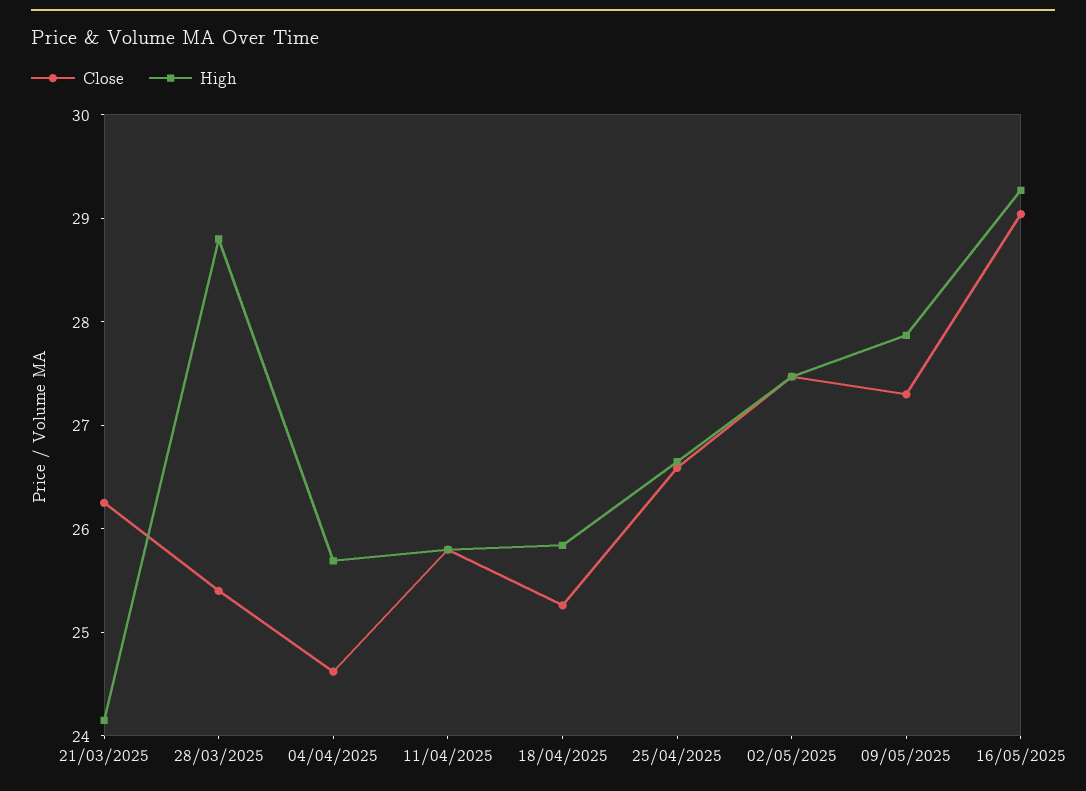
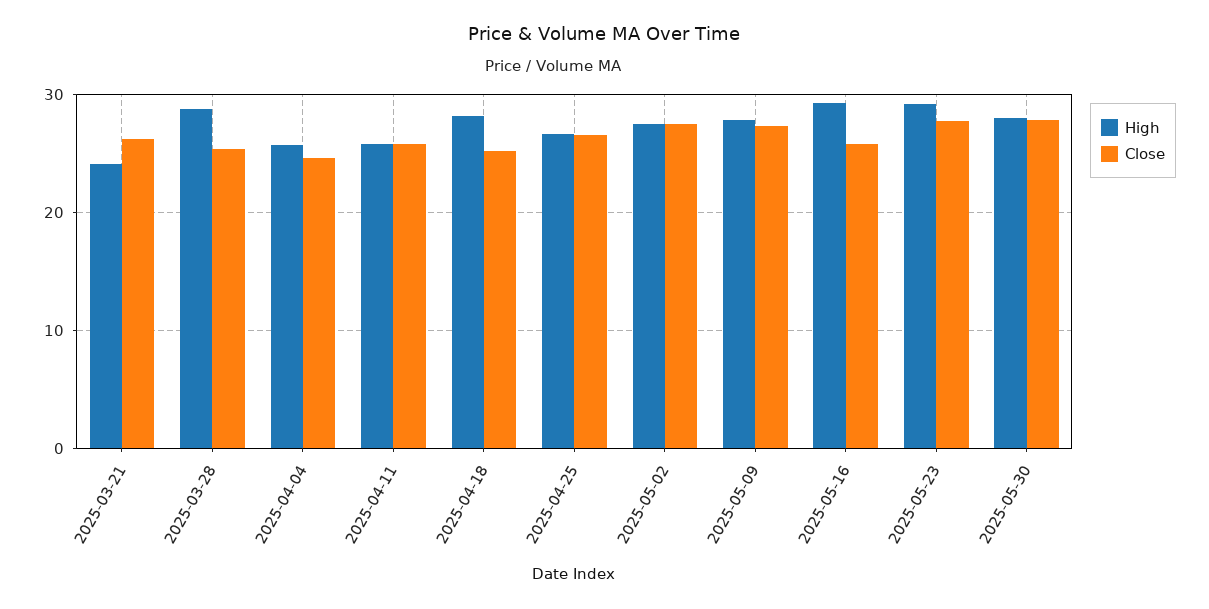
High, 18/04/2025: 25.8 -> 28
Close, 16/05/2025: 29 -> 26
High, 2025-05-23: none -> 29
Close, 2025-05-23: none -> 28
High, 2025-05-30: none -> 28
Close, 2025-05-30: none -> 28

